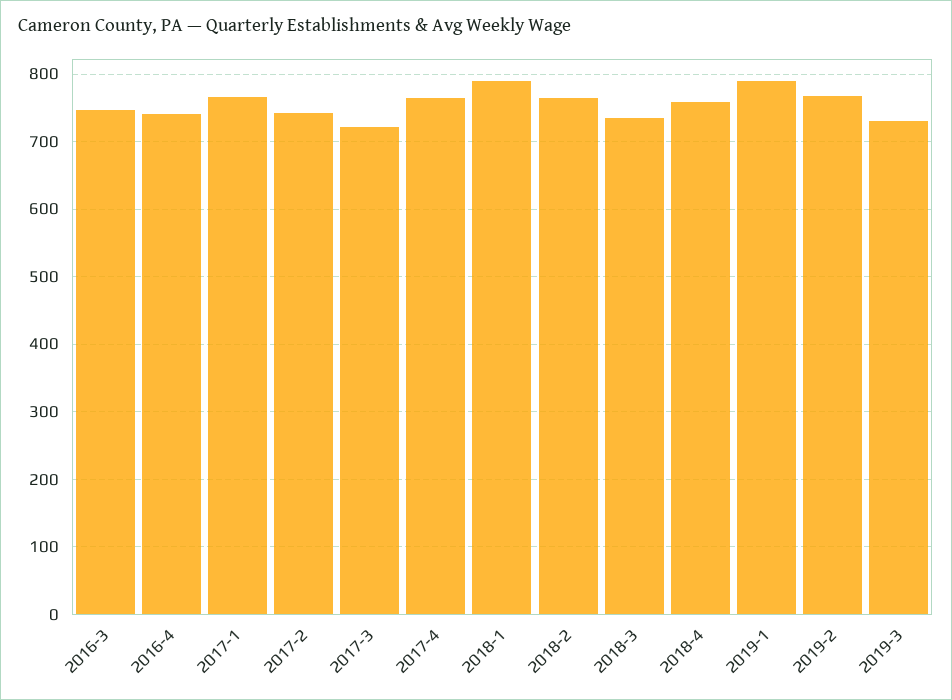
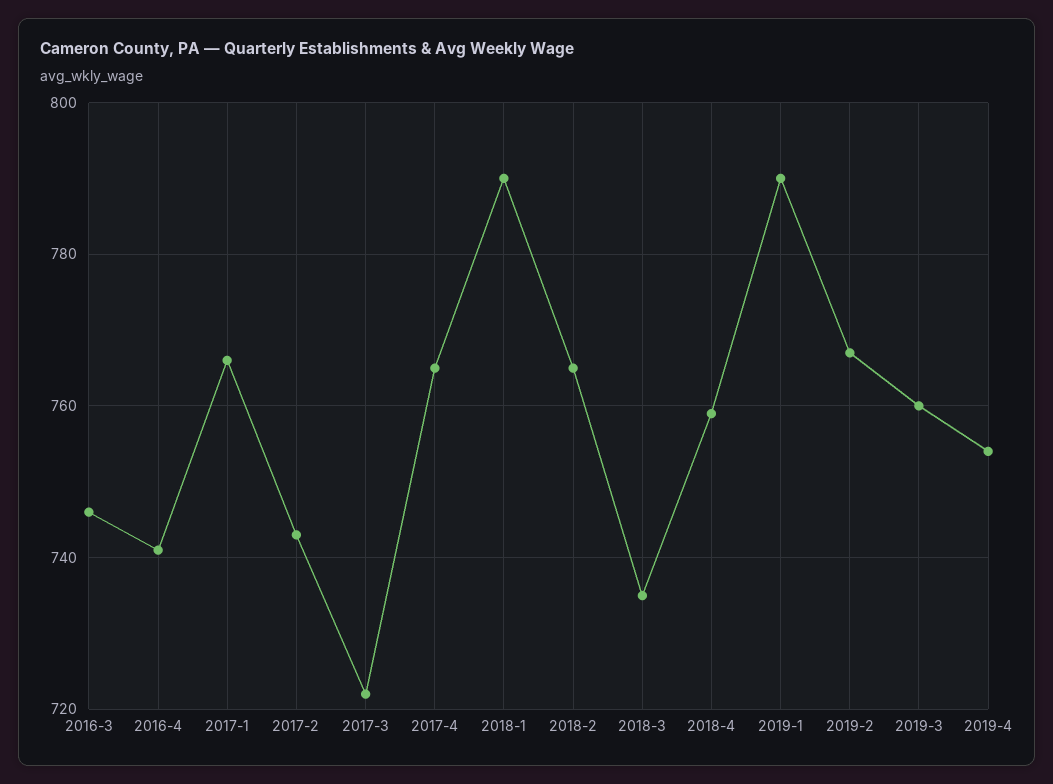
2019-3: 730 -> 760
2019-4: none -> 755

